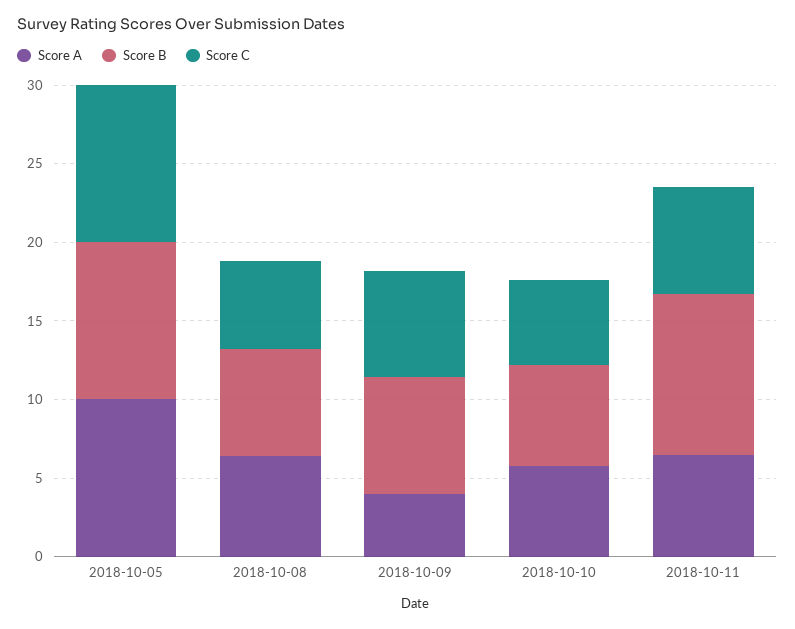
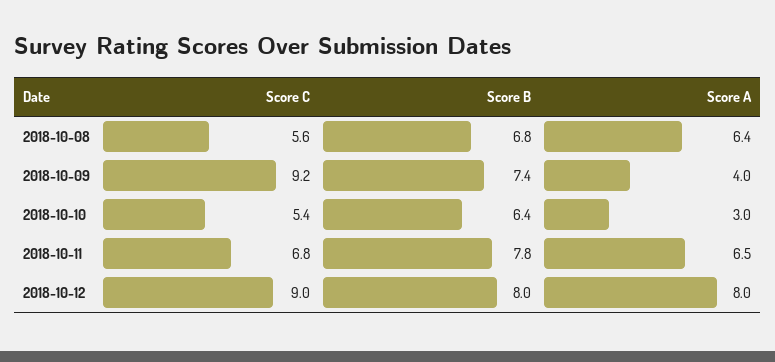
Score A, 2018-10-05: 10 -> none
Score B, 2018-10-05: 10 -> none
Score C, 2018-10-05: 10 -> none
Score C, 2018-10-09: 7 -> 9.2
Score A, 2018-10-10: 6 -> 3
Score B, 2018-10-11: 10 -> 7.8
Score C, 2018-10-12: none -> 9
Score B, 2018-10-12: none -> 8
Score A, 2018-10-12: none -> 8

